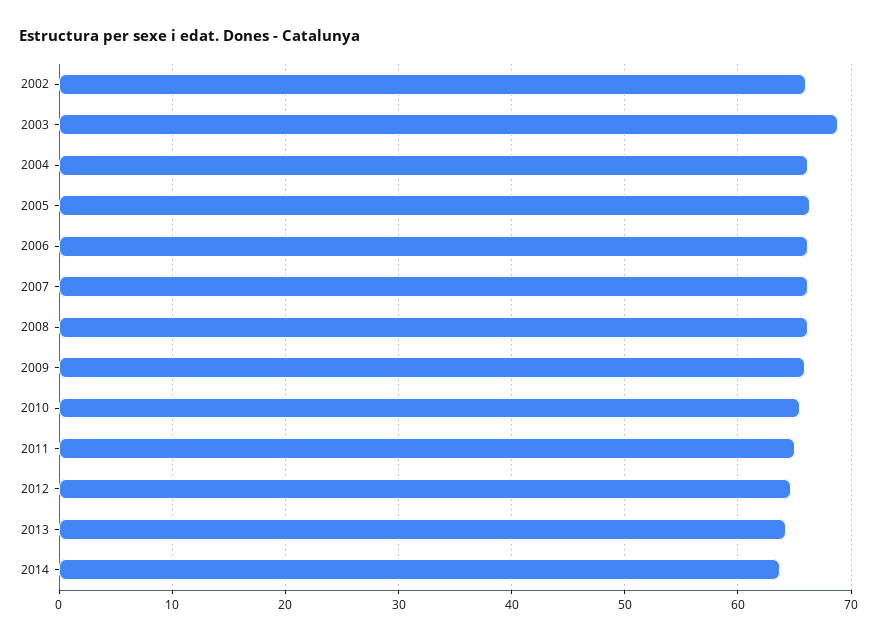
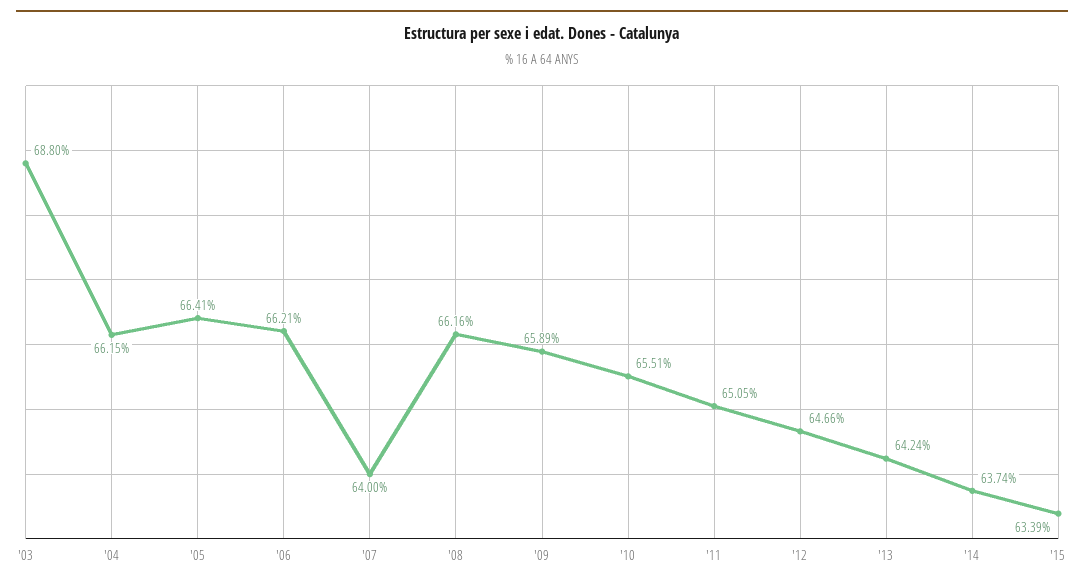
2002: 66 -> none
2007: 66 -> 64
'15: none -> 63.39

